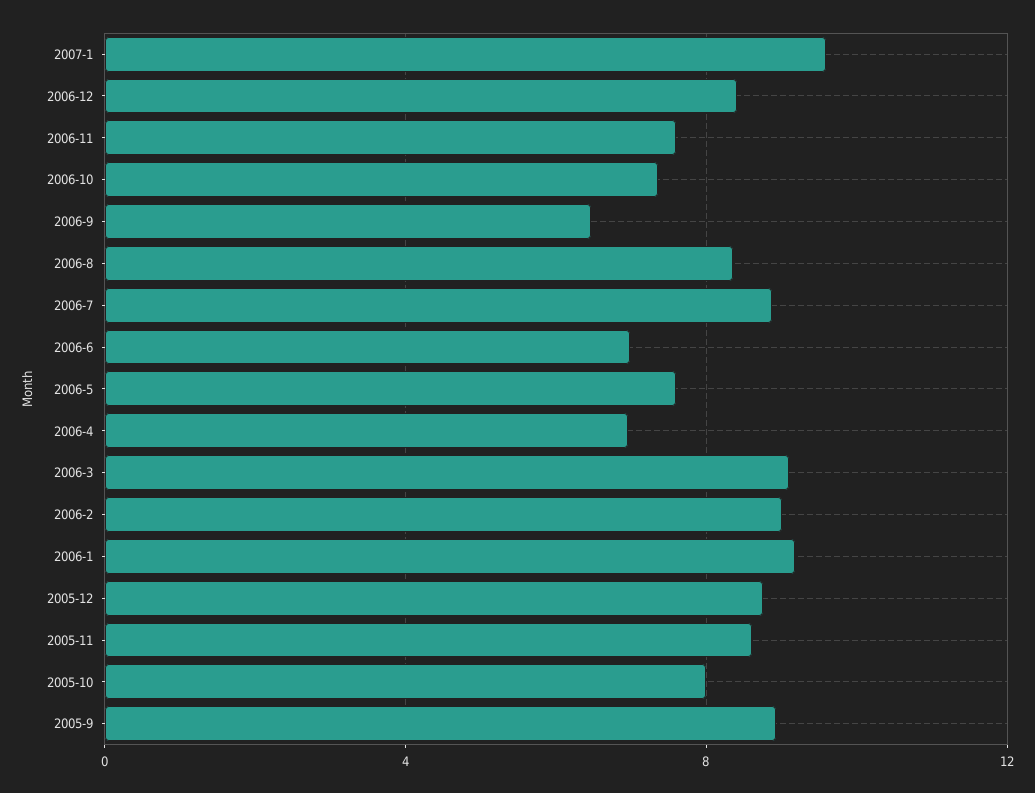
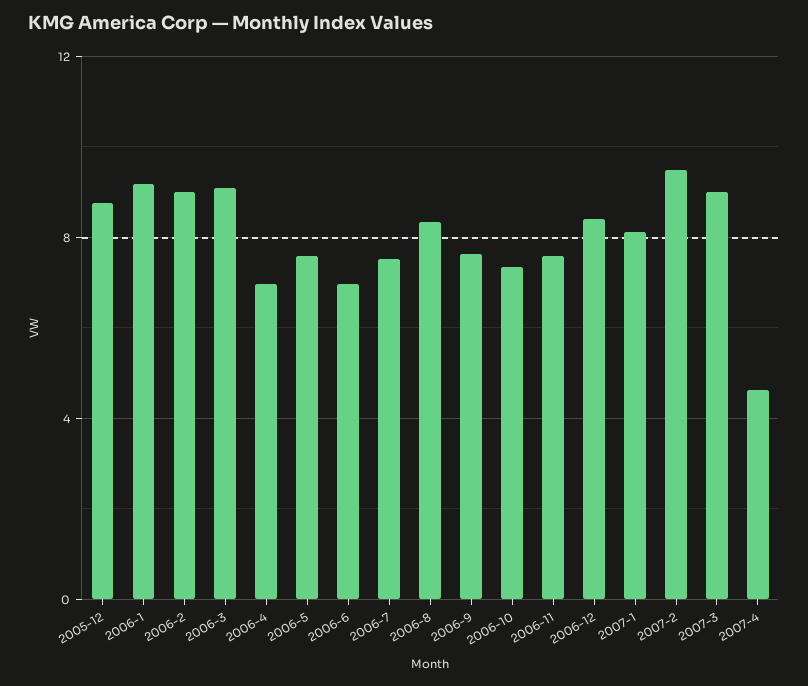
2007-1: 9.5 -> 8
2006-9: 6.5 -> 7.5
2006-7: 9 -> 7.5
2005-11: 8.5 -> none
2005-10: 8 -> none
2005-9: 9 -> none
2007-2: none -> 9.5
2007-3: none -> 9
2007-4: none -> 4.5

